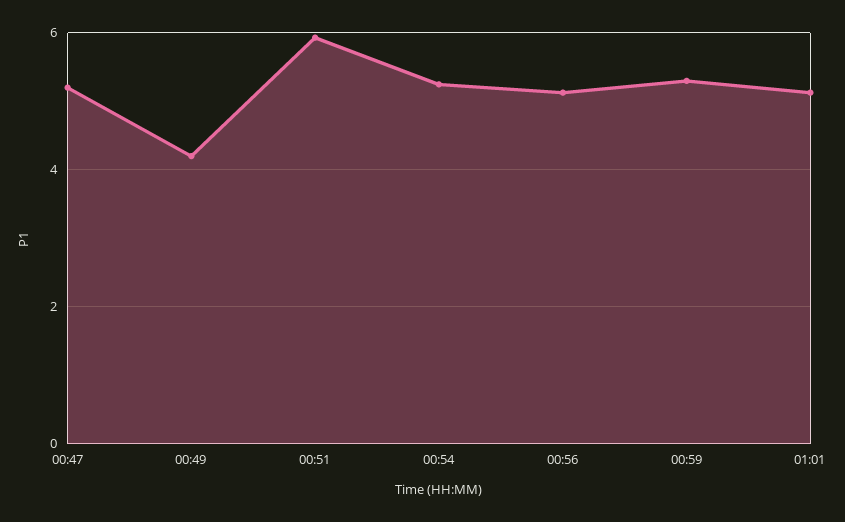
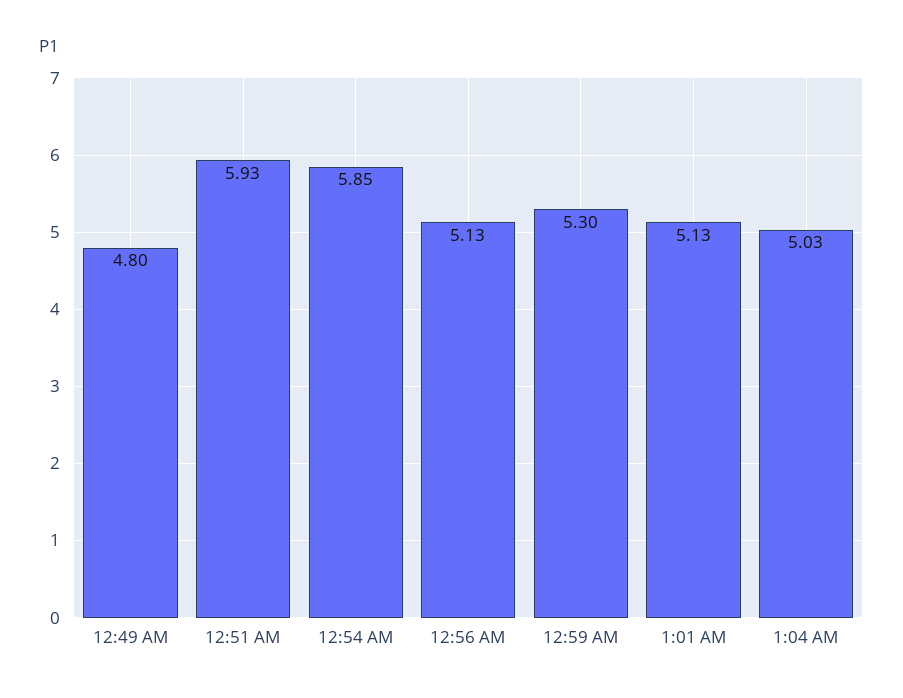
00:47: 5.2 -> none
00:49: 4.2 -> 4.8
00:54: 5.2 -> 5.85
1:04 AM: none -> 5.03

